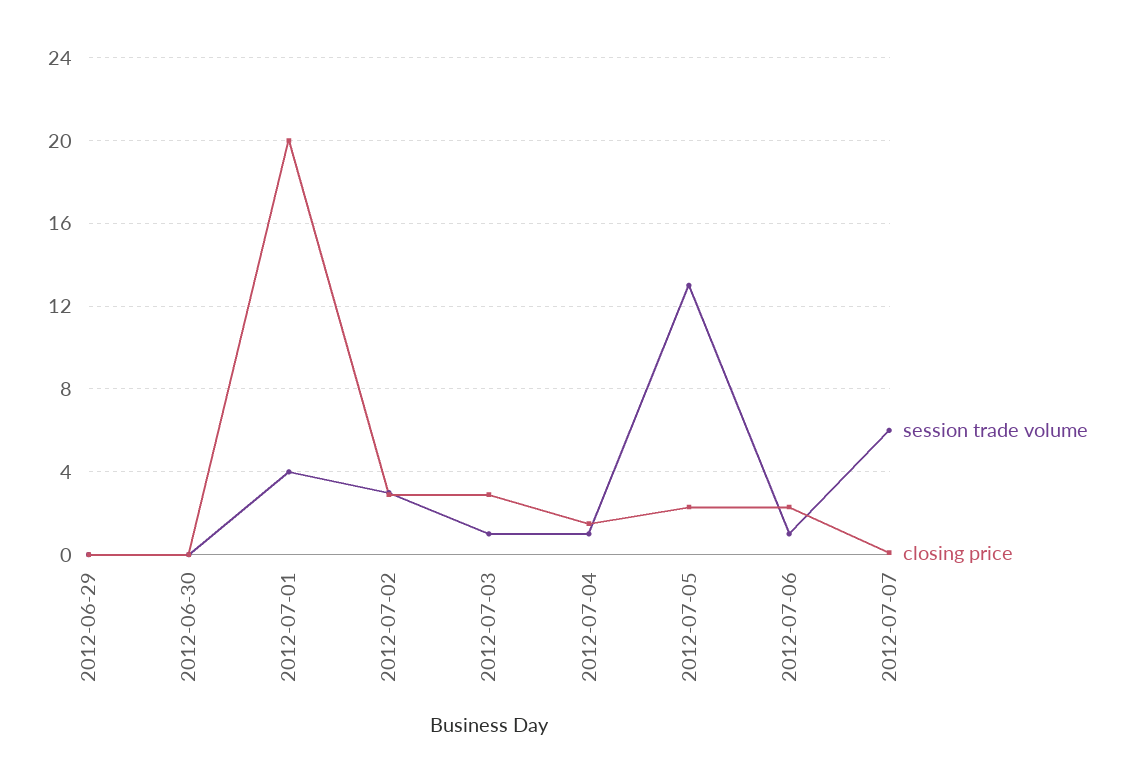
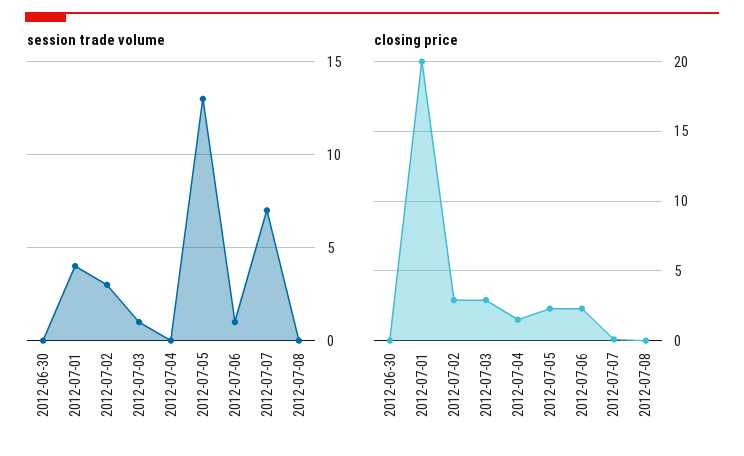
session trade volume, 2012-06-29: 0 -> none
closing price, 2012-06-29: 0 -> none
session trade volume, 2012-07-04: 1 -> 0
session trade volume, 2012-07-07: 6 -> 7
session trade volume, 2012-07-08: none -> 0
closing price, 2012-07-08: none -> 0

